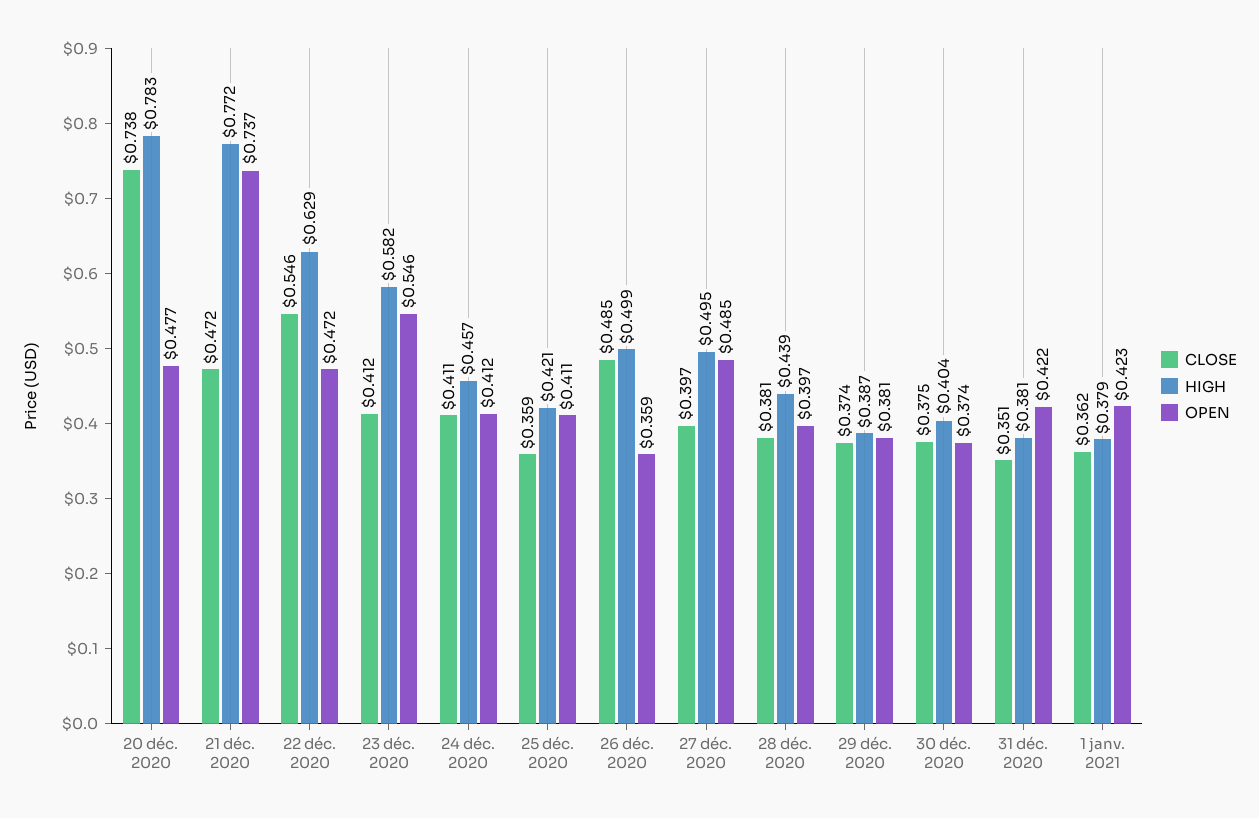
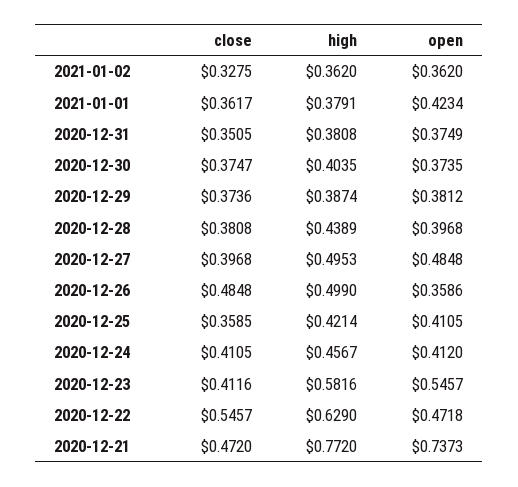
CLOSE, 20 déc. 2020: 0.738 -> none
HIGH, 20 déc. 2020: 0.783 -> none
OPEN, 20 déc. 2020: 0.477 -> none
OPEN, 31 déc. 2020: 0.422 -> 0.3749
CLOSE, 2021-01-02: none -> 0.3275
HIGH, 2021-01-02: none -> 0.362
OPEN, 2021-01-02: none -> 0.362

